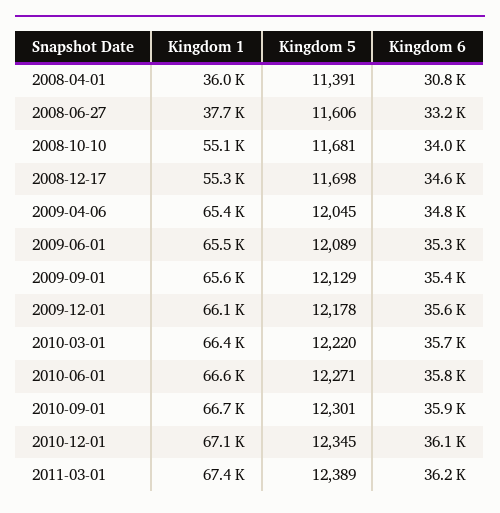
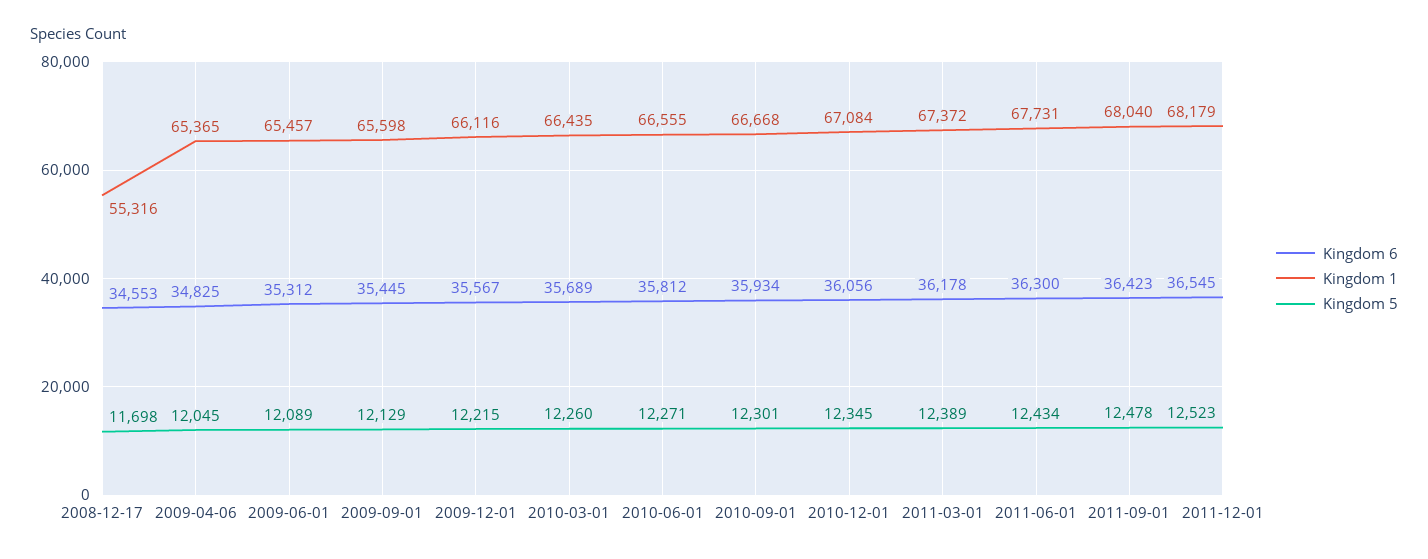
Kingdom 1, 2008-04-01: 36000 -> none
Kingdom 5, 2008-04-01: 11391 -> none
Kingdom 6, 2008-04-01: 30800 -> none
Kingdom 1, 2008-06-27: 37700 -> none
Kingdom 5, 2008-06-27: 11606 -> none
Kingdom 6, 2008-06-27: 33200 -> none
Kingdom 1, 2008-10-10: 55100 -> none
Kingdom 5, 2008-10-10: 11681 -> none
Kingdom 6, 2008-10-10: 34000 -> none
Kingdom 5, 2009-12-01: 12178 -> 12215
Kingdom 5, 2010-03-01: 12220 -> 12260
Kingdom 6, 2011-06-01: none -> 36300
Kingdom 1, 2011-06-01: none -> 67731
Kingdom 5, 2011-06-01: none -> 12434
Kingdom 6, 2011-09-01: none -> 36423
Kingdom 1, 2011-09-01: none -> 68040
Kingdom 5, 2011-09-01: none -> 12478
Kingdom 6, 2011-12-01: none -> 36545
Kingdom 1, 2011-12-01: none -> 68179
Kingdom 5, 2011-12-01: none -> 12523

